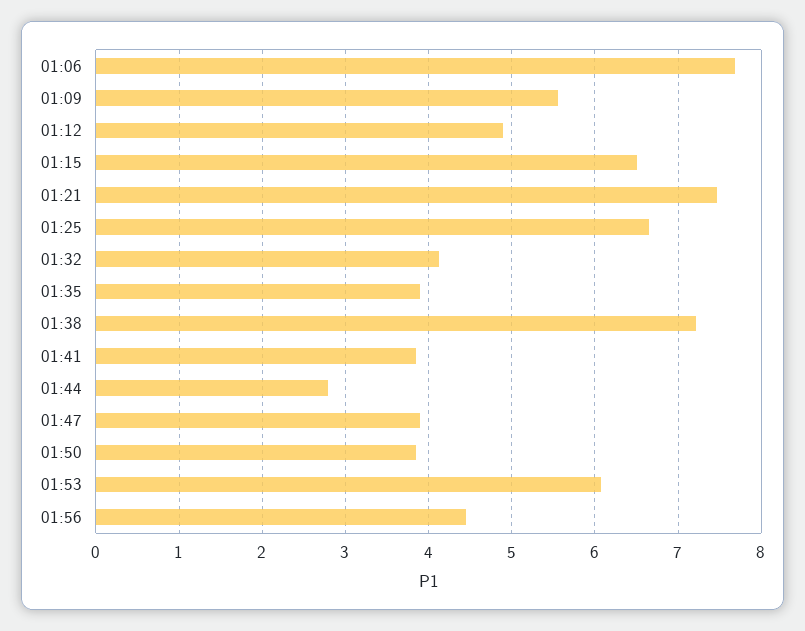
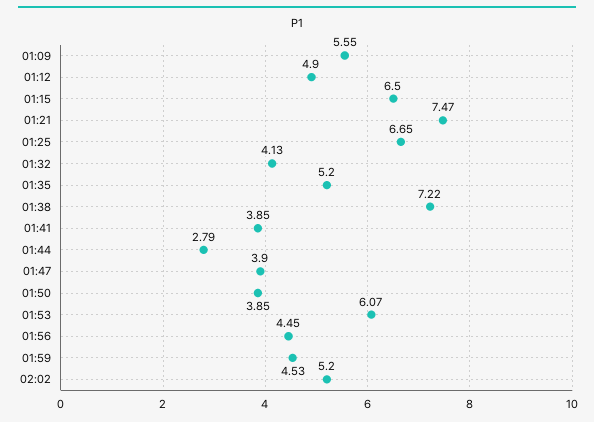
01:06: 7.7 -> none
01:35: 3.9 -> 5.2
01:59: none -> 4.53
02:02: none -> 5.2

